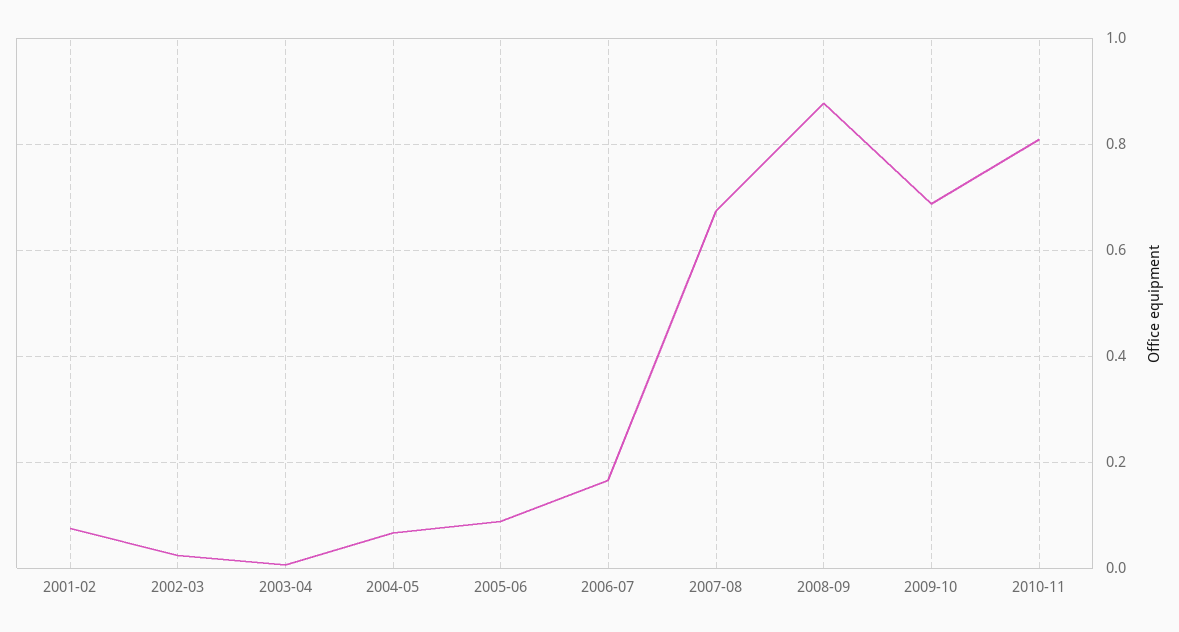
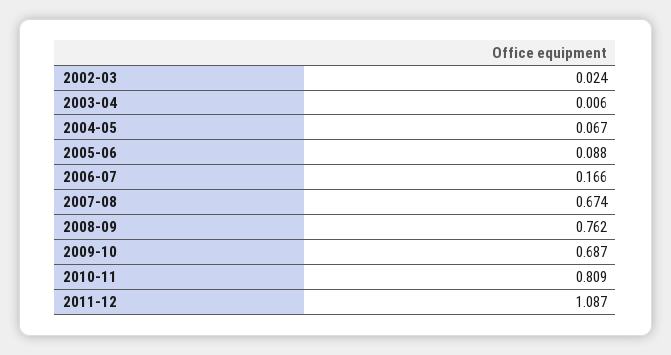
2001-02: 0.08 -> none
2008-09: 0.88 -> 0.762
2011-12: none -> 1.087

